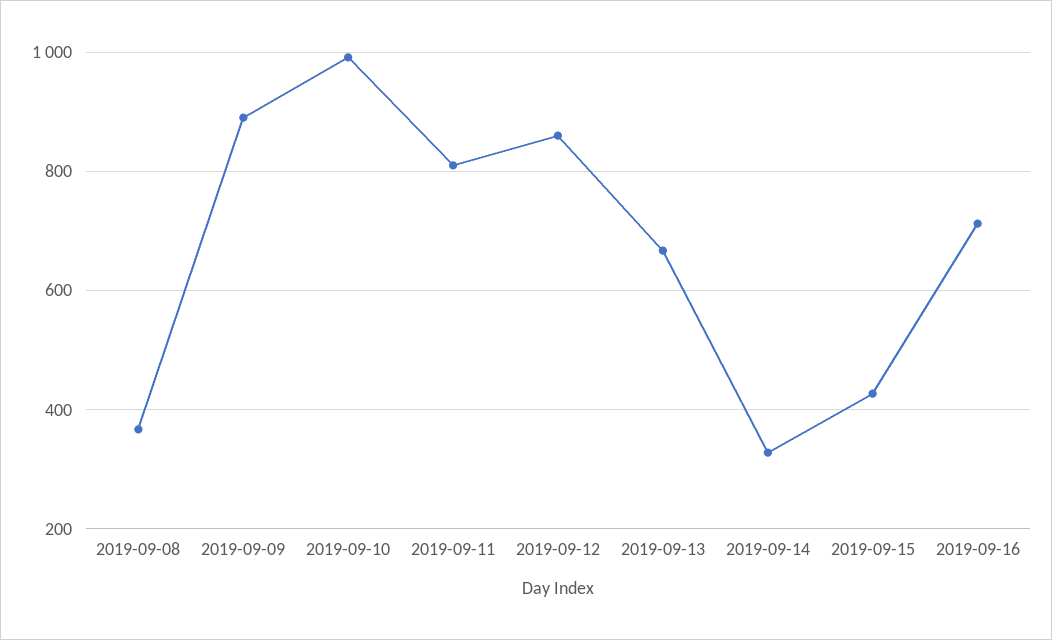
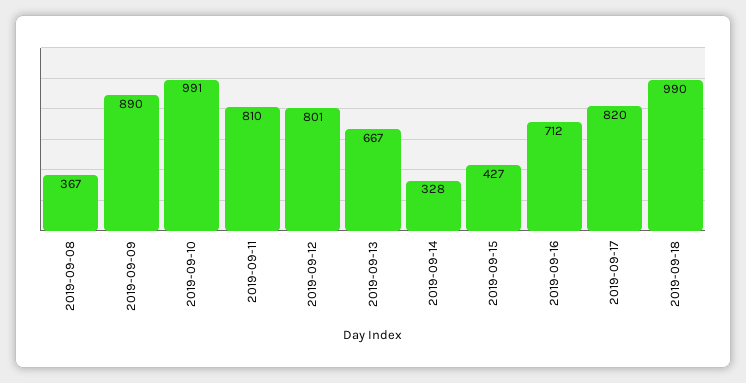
2019-09-12: 860 -> 801
2019-09-17: none -> 820
2019-09-18: none -> 990

